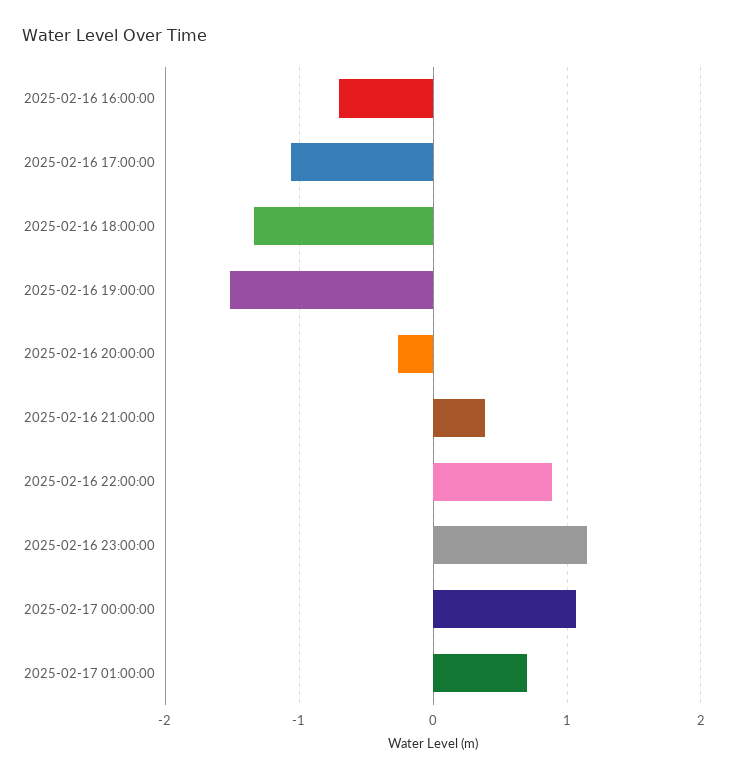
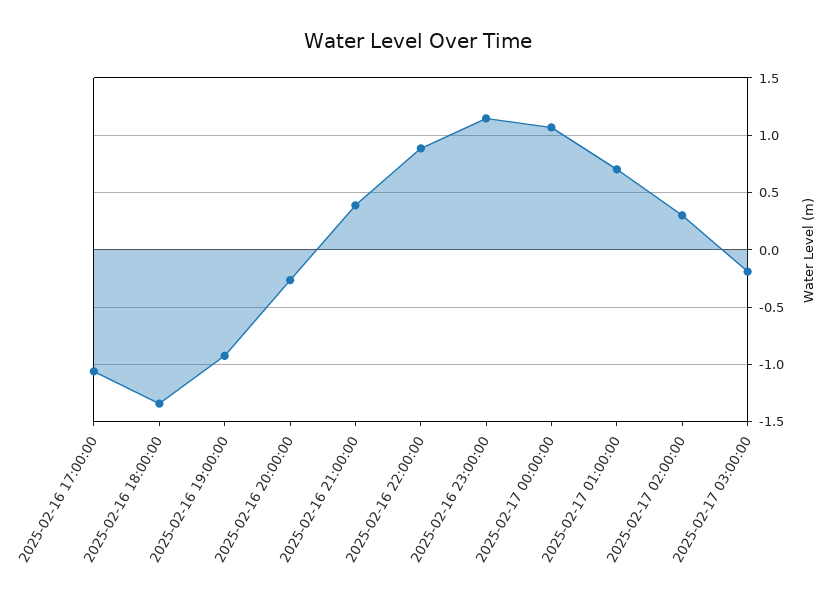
2025-02-16 16:00:00: -0.7 -> none
2025-02-16 19:00:00: -1.5 -> -0.9
2025-02-17 02:00:00: none -> 0.3
2025-02-17 03:00:00: none -> -0.2

